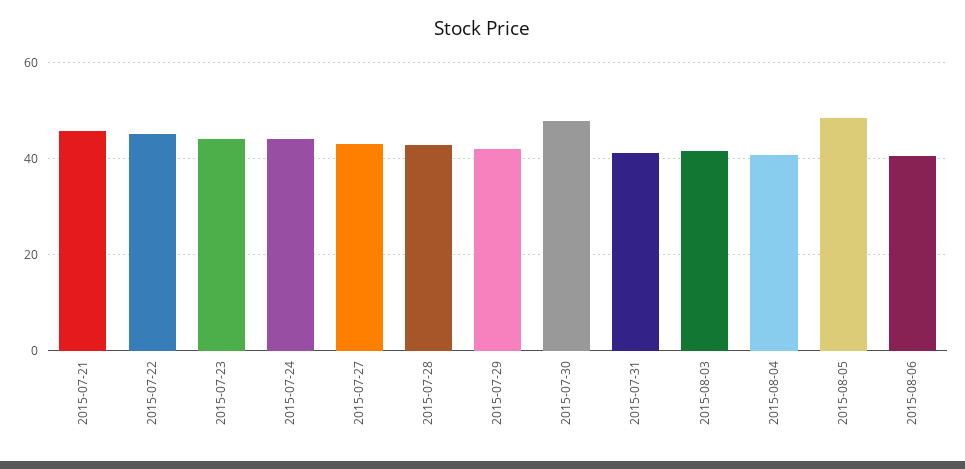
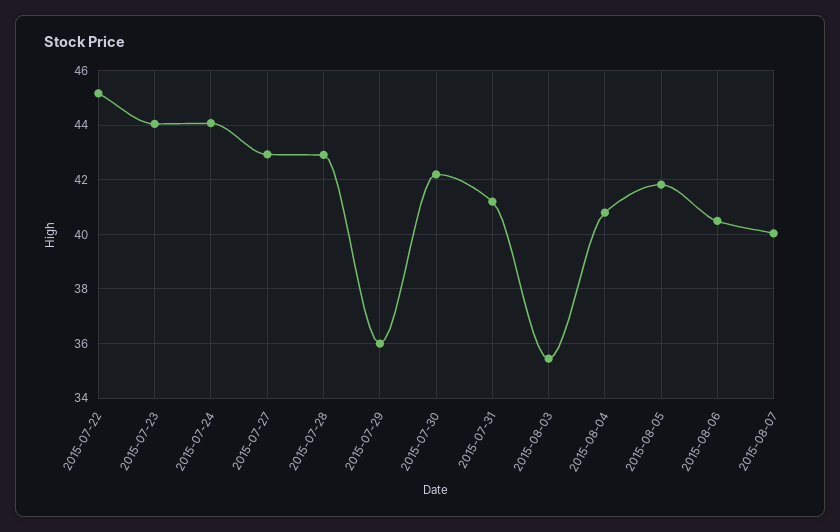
2015-07-21: 46 -> none
2015-07-29: 42 -> 36
2015-07-30: 48 -> 42.25
2015-08-03: 42 -> 35.5
2015-08-05: 48 -> 41.75
2015-08-07: none -> 40

